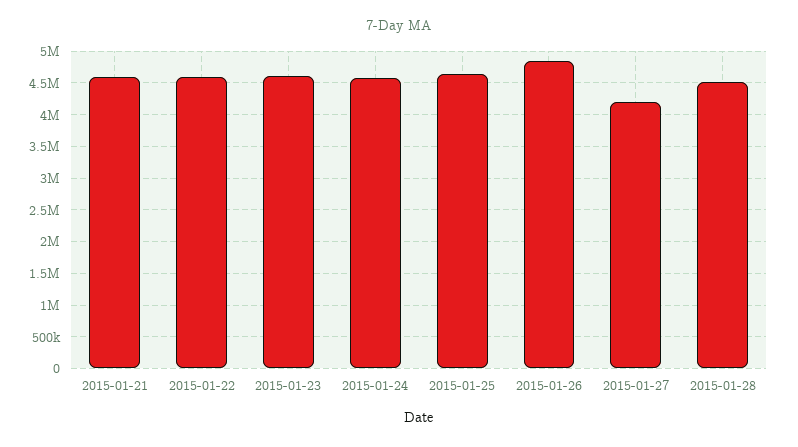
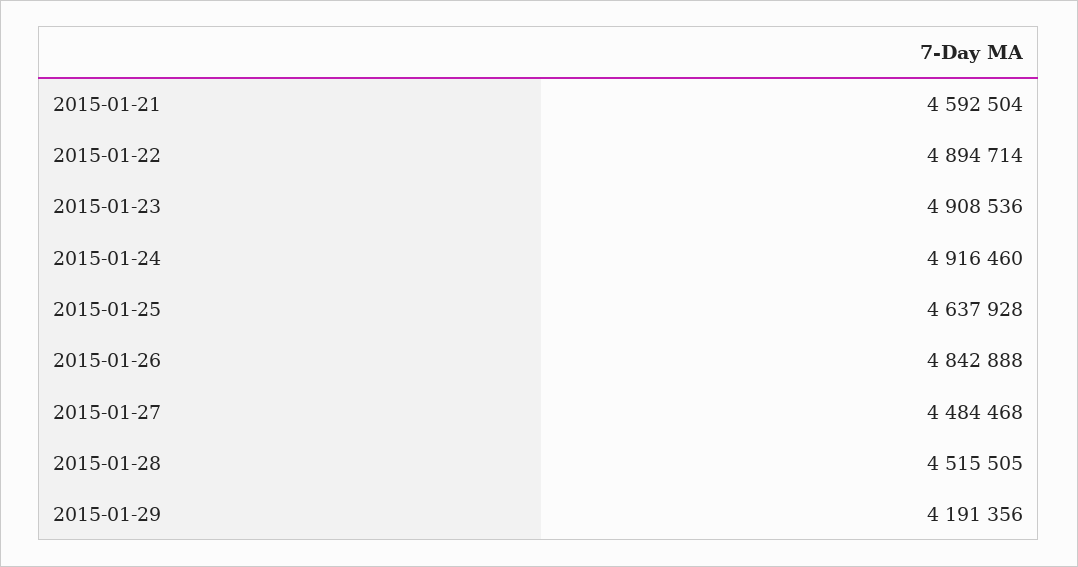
2015-01-22: 4600000 -> 4894714
2015-01-23: 4600000 -> 4908536
2015-01-24: 4600000 -> 4916460
2015-01-27: 4200000 -> 4484468
2015-01-29: none -> 4191356

